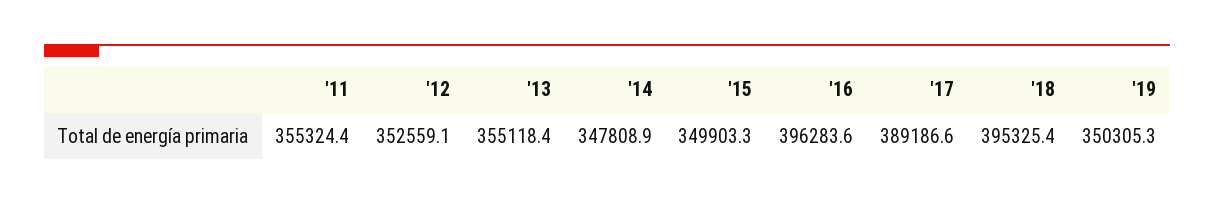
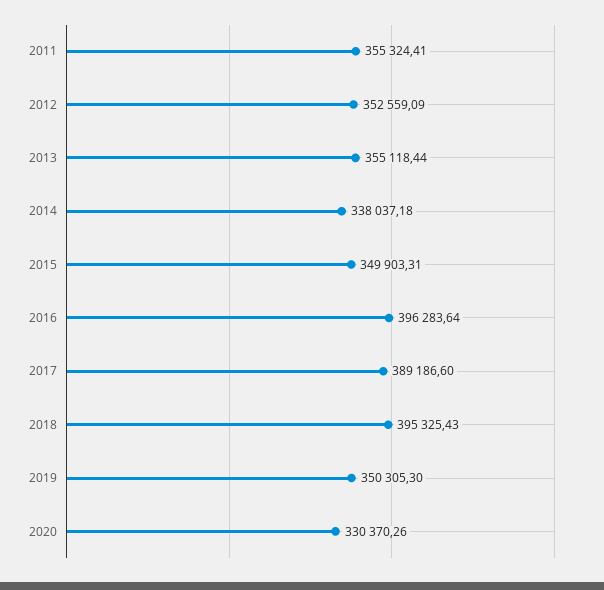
'14: 347808.9 -> 338037.18
2020: none -> 330370.26

